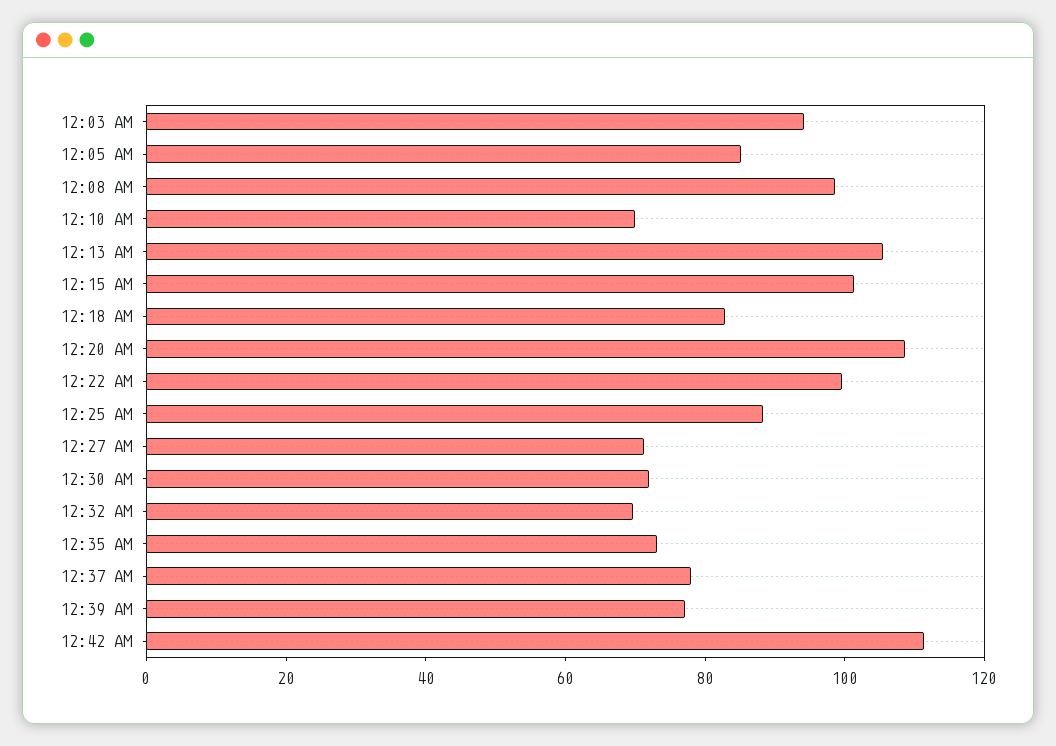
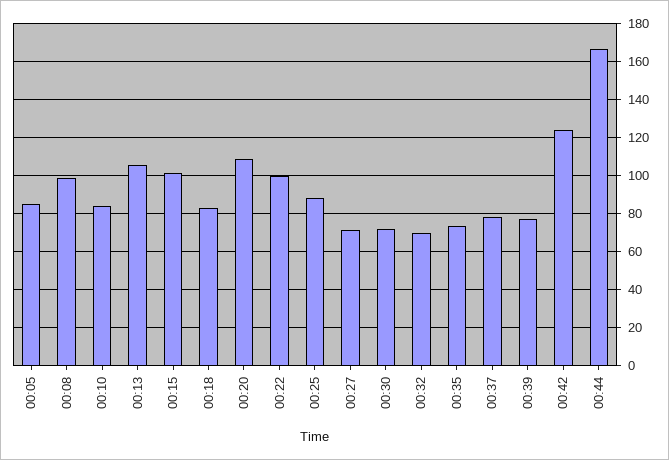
12:03 AM: 95 -> none
12:10 AM: 70 -> 85
12:42 AM: 110 -> 125
00:44: none -> 165

